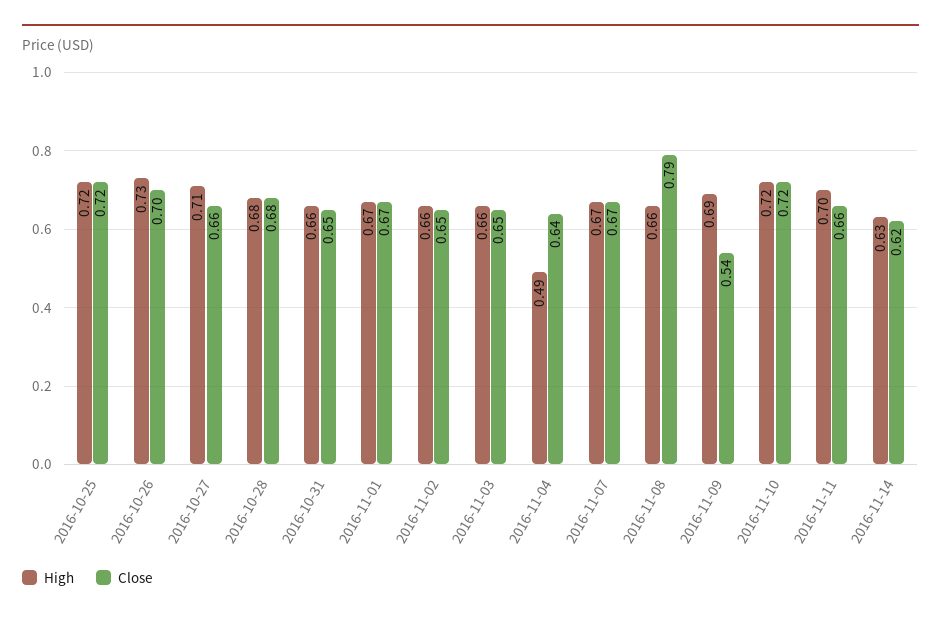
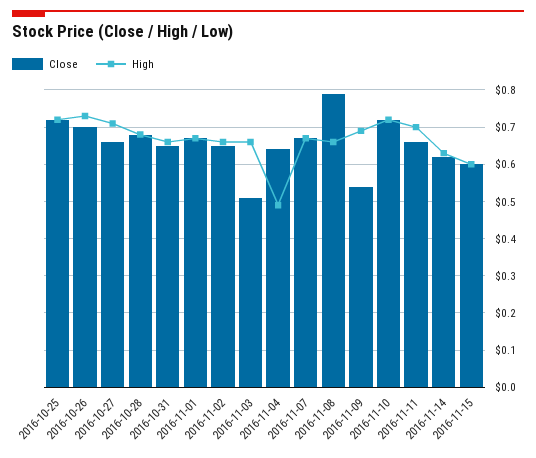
Close, 2016-11-03: 0.65 -> 0.5
Close, 2016-11-15: none -> 0.6
High, 2016-11-15: none -> 0.6

